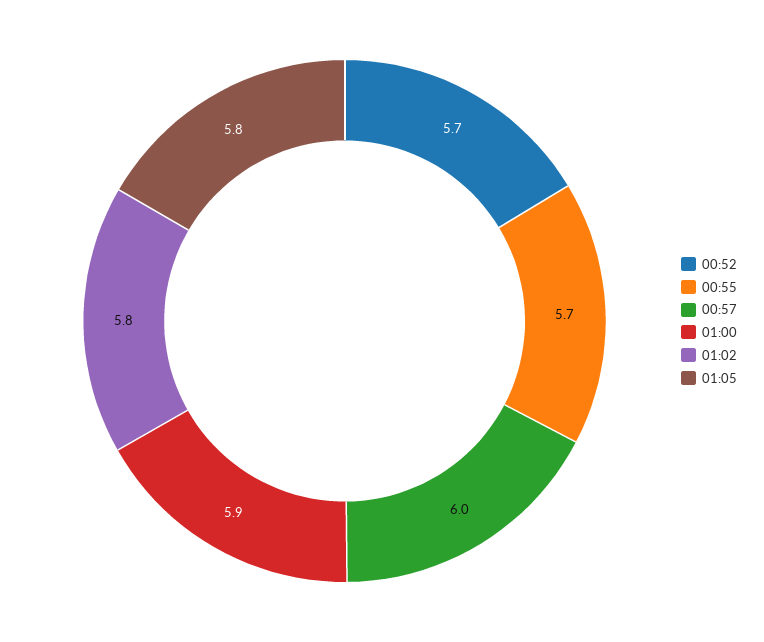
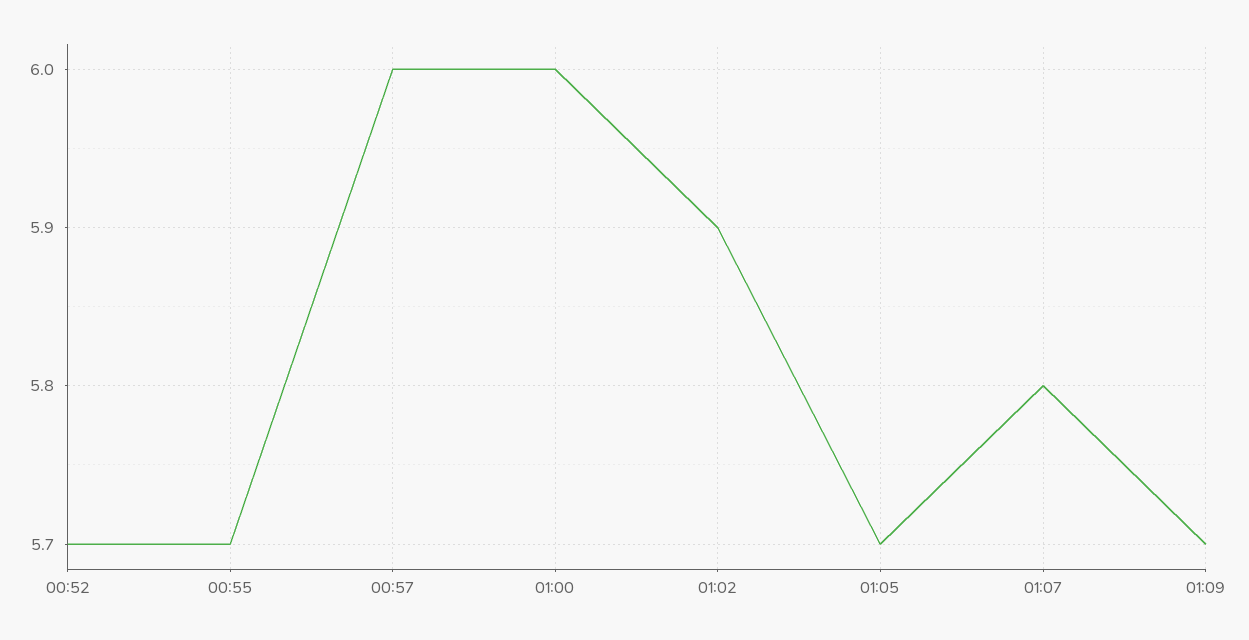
01:00: 5.9 -> 6
01:02: 5.8 -> 5.9
01:05: 5.8 -> 5.7
01:07: none -> 5.8
01:09: none -> 5.7

